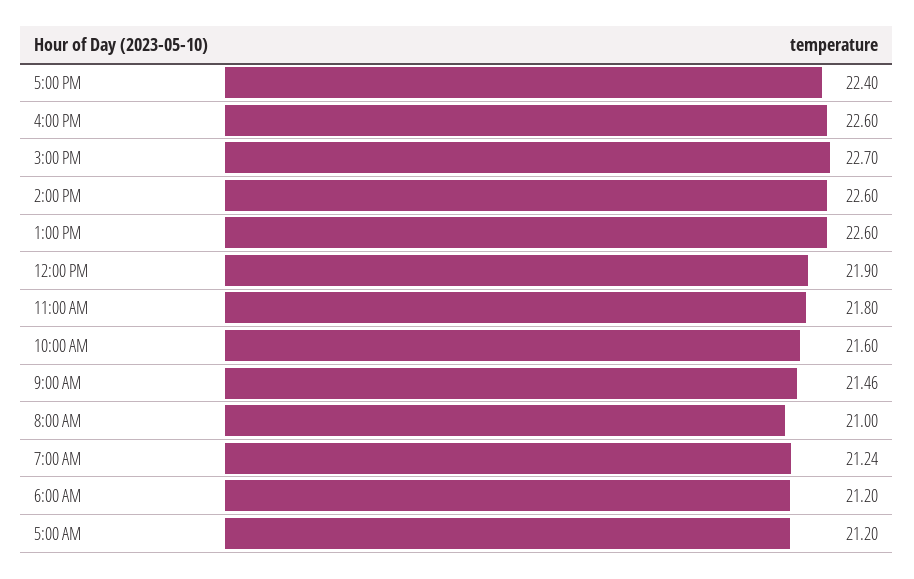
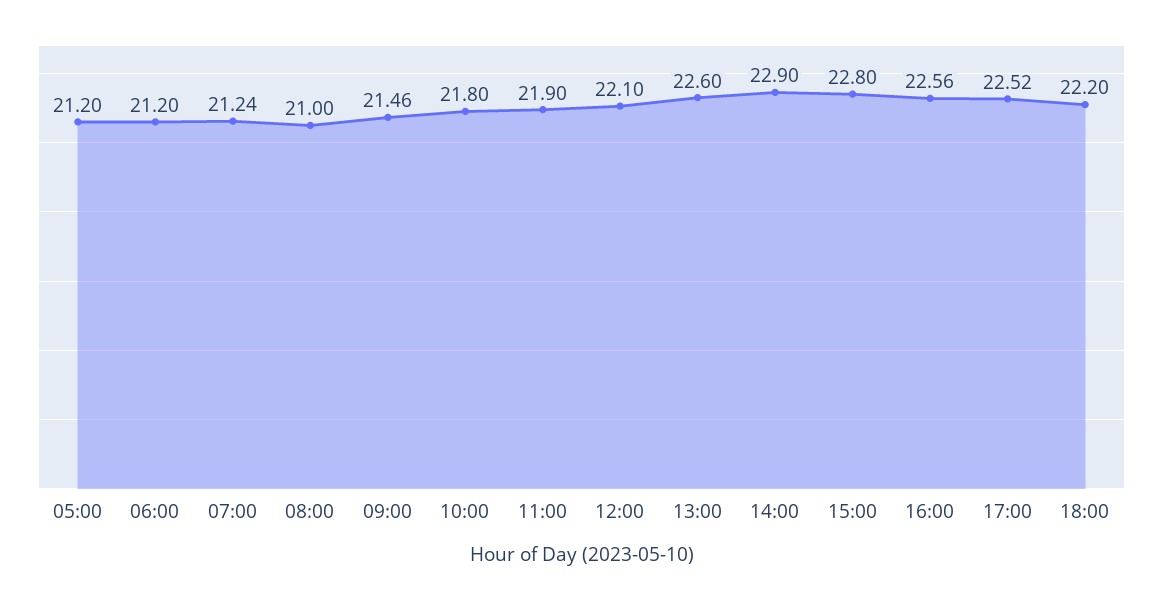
5:00 PM: 22.4 -> 22.52
4:00 PM: 22.6 -> 22.56
3:00 PM: 22.7 -> 22.8
2:00 PM: 22.6 -> 22.9
12:00 PM: 21.9 -> 22.1
11:00 AM: 21.8 -> 21.9
10:00 AM: 21.6 -> 21.8
18:00: none -> 22.2

